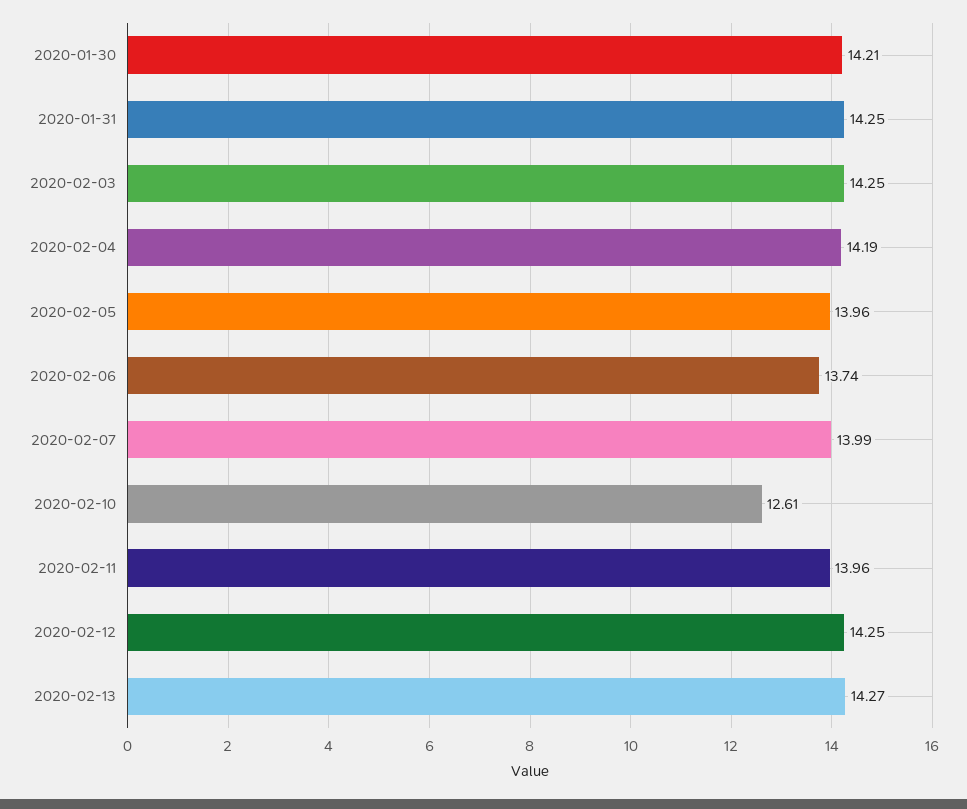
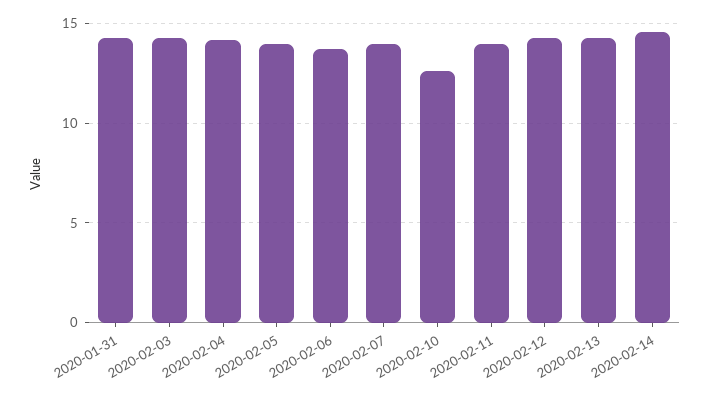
2020-01-30: 14.21 -> none
2020-02-14: none -> 14.5

